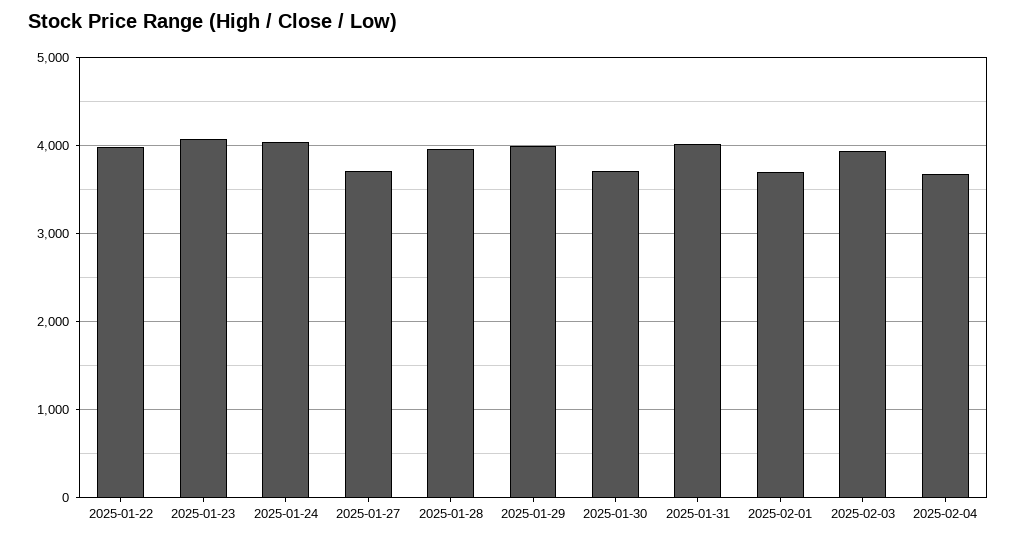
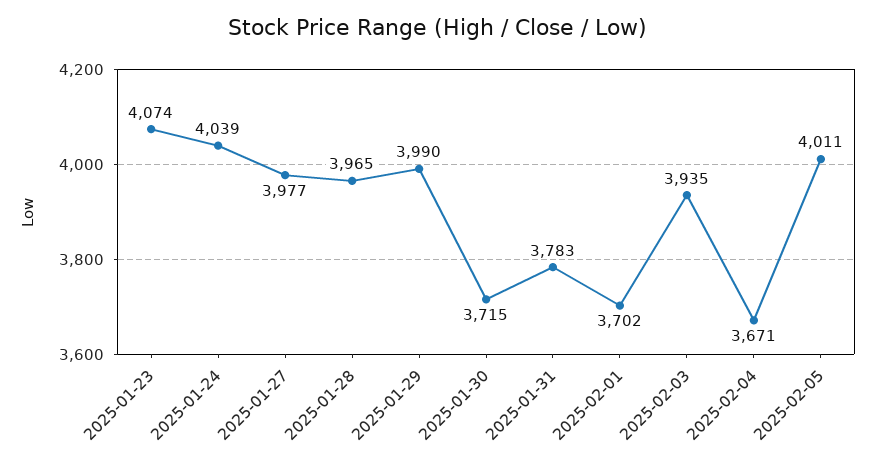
2025-01-22: 4000 -> none
2025-01-27: 3700 -> 3977
2025-01-31: 4000 -> 3783
2025-02-05: none -> 4011

